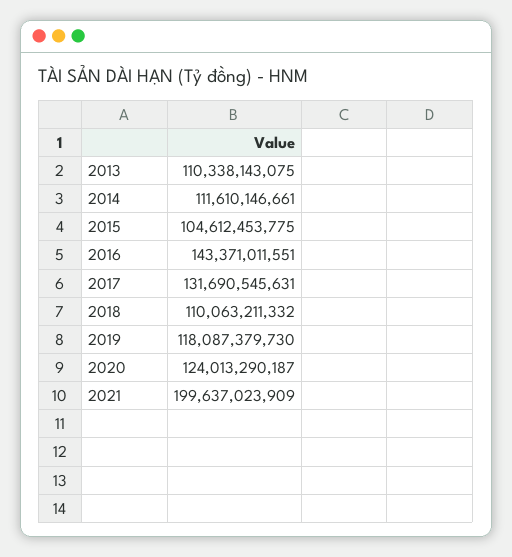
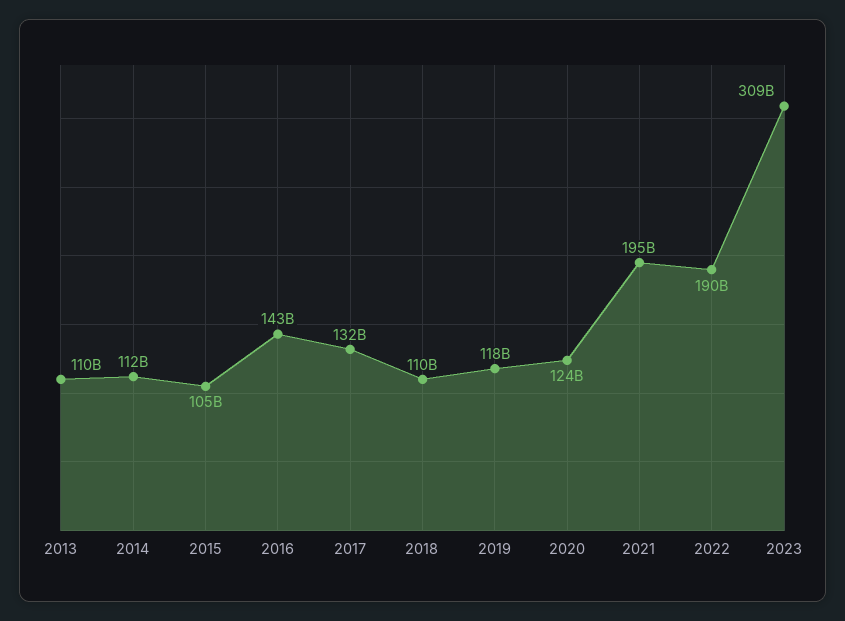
2021: 199637023909 -> 195000000000
2022: none -> 190000000000
2023: none -> 309000000000

